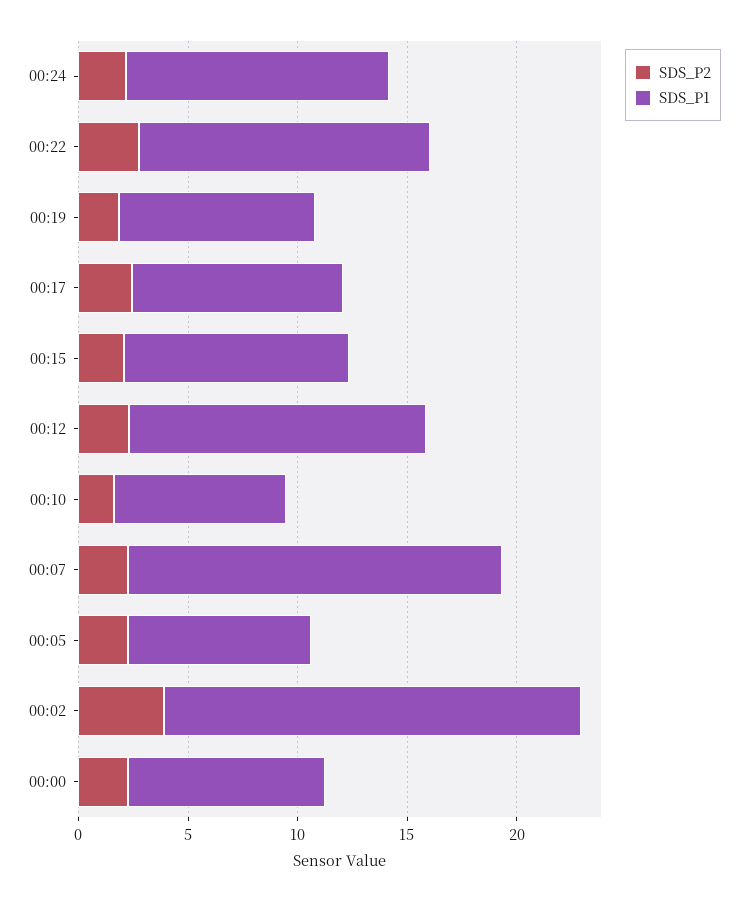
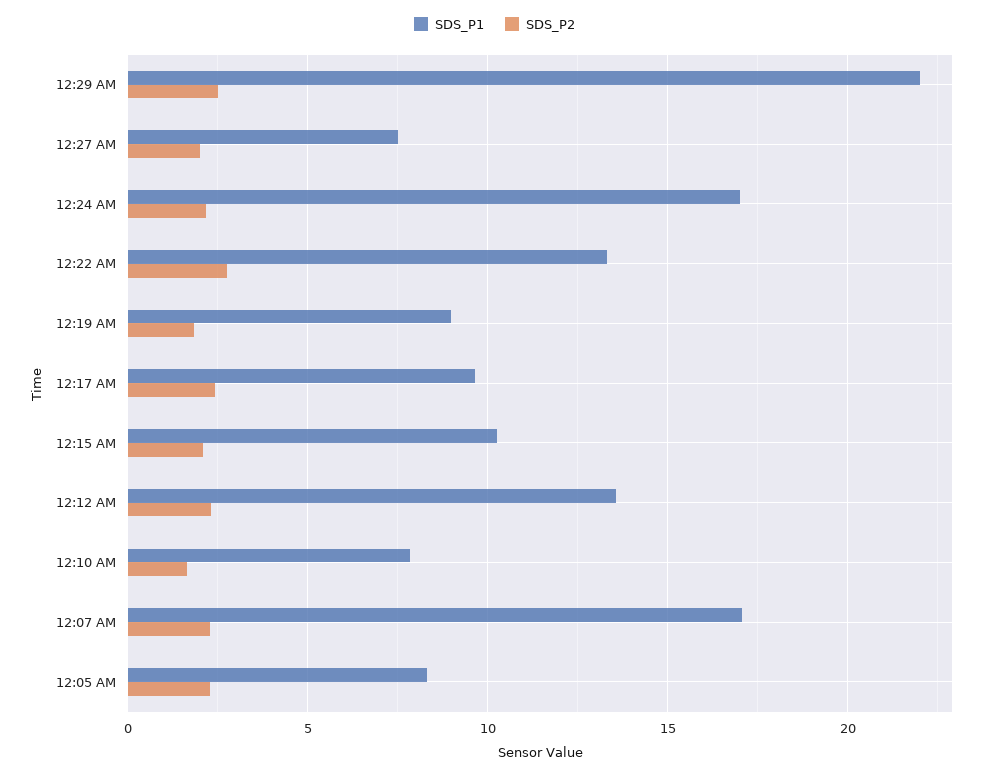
SDS_P1, 00:24: 12 -> 17
SDS_P2, 00:02: 4 -> none
SDS_P1, 00:02: 19 -> none
SDS_P2, 00:00: 2 -> none
SDS_P1, 00:00: 9 -> none
SDS_P1, 12:29 AM: none -> 22
SDS_P2, 12:29 AM: none -> 2.5
SDS_P1, 12:27 AM: none -> 7.5
SDS_P2, 12:27 AM: none -> 2

